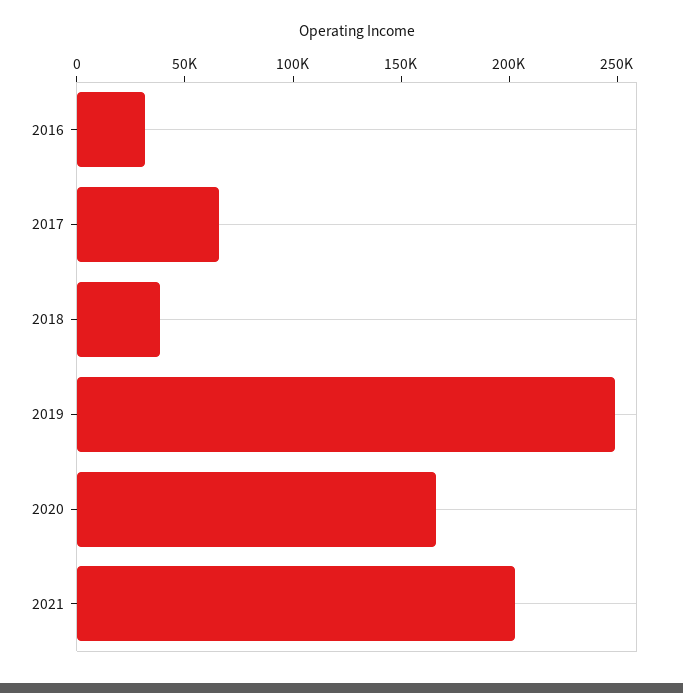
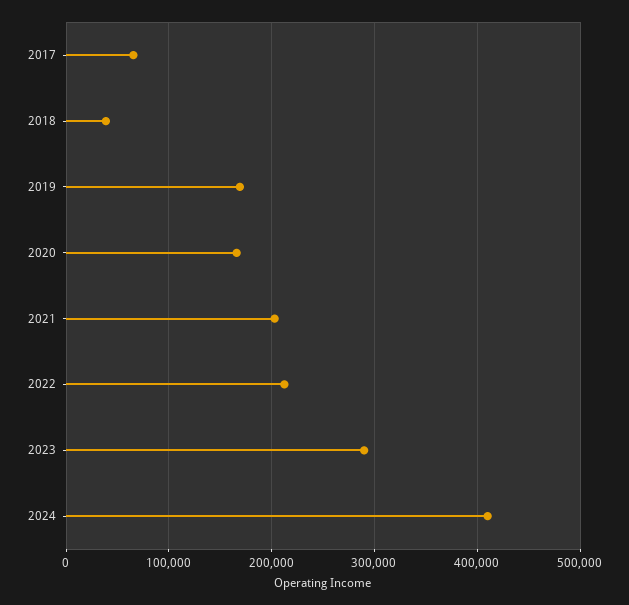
2016: 30000 -> none
2019: 250000 -> 170000
2022: none -> 210000
2023: none -> 290000
2024: none -> 410000

